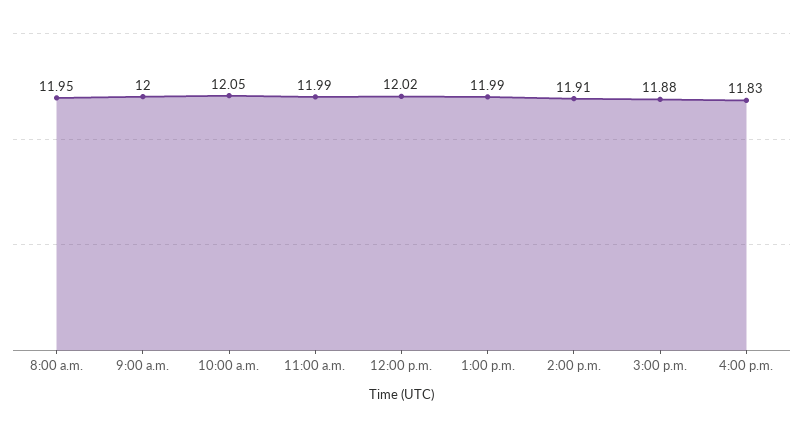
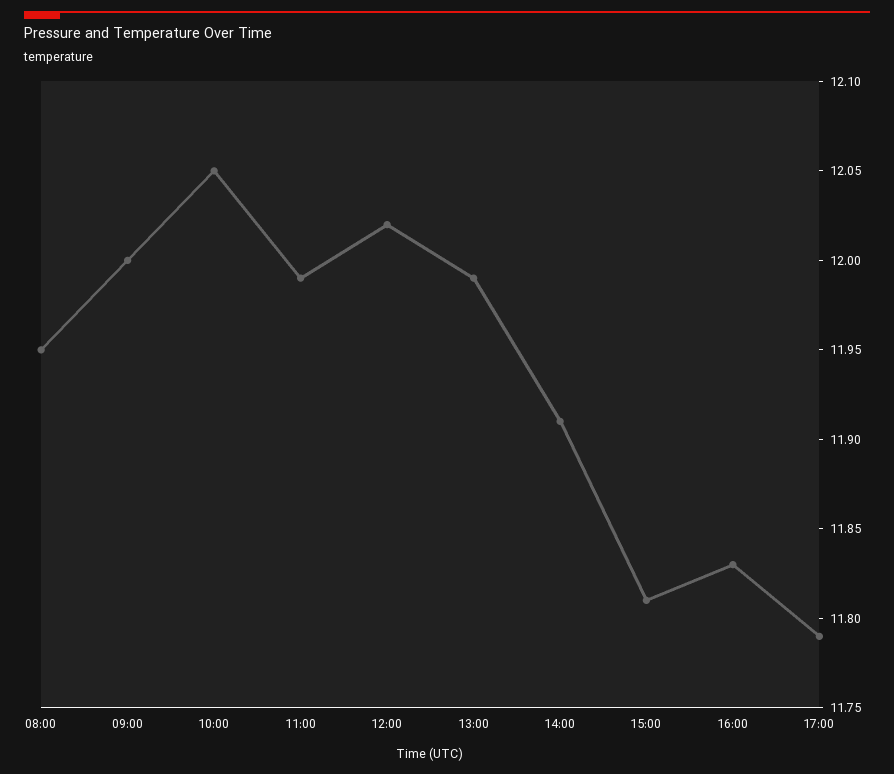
3:00 p.m.: 11.88 -> 11.81
17:00: none -> 11.79

